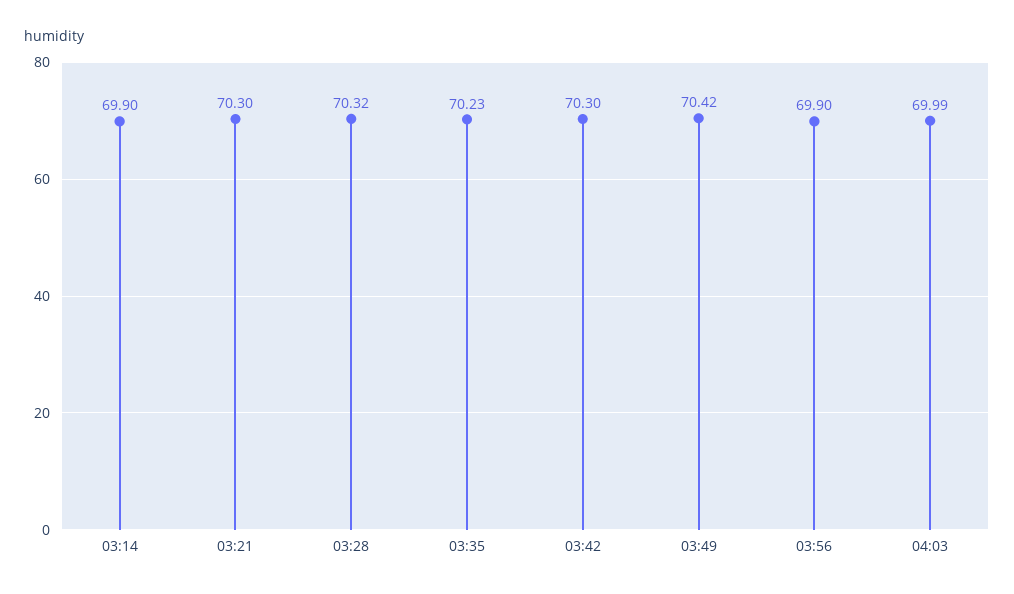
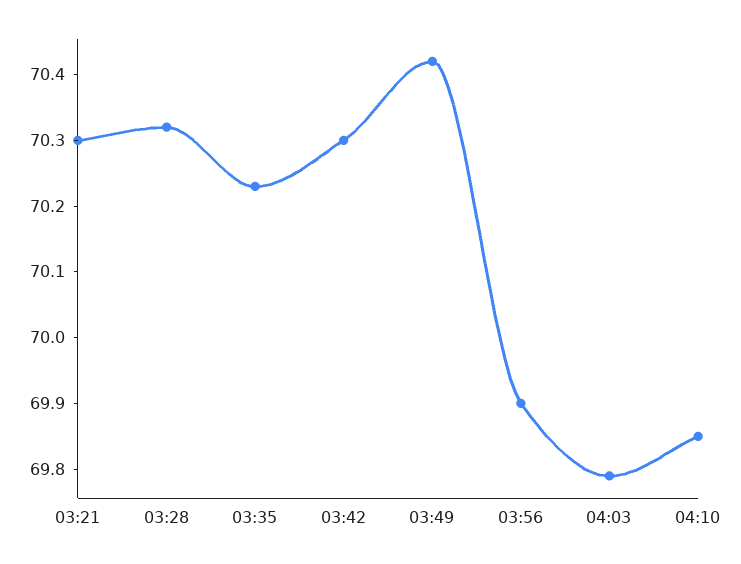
03:14: 69.9 -> none
04:03: 69.99 -> 69.8
04:10: none -> 69.85

